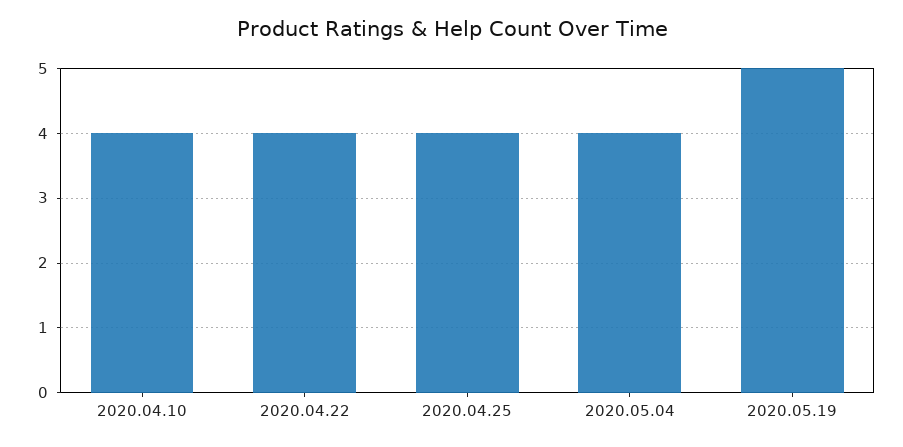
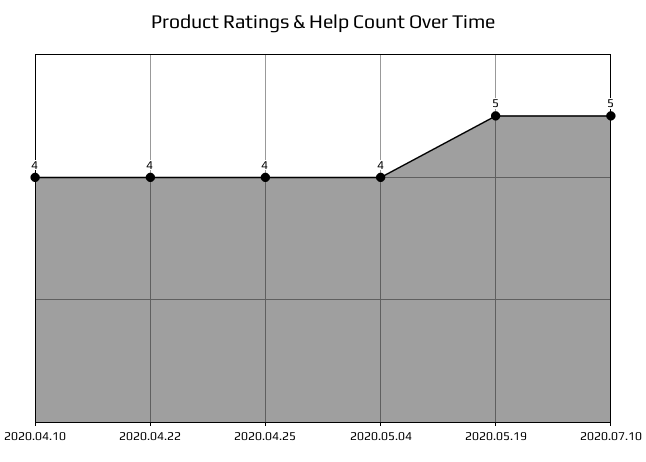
2020.07.10: none -> 5

